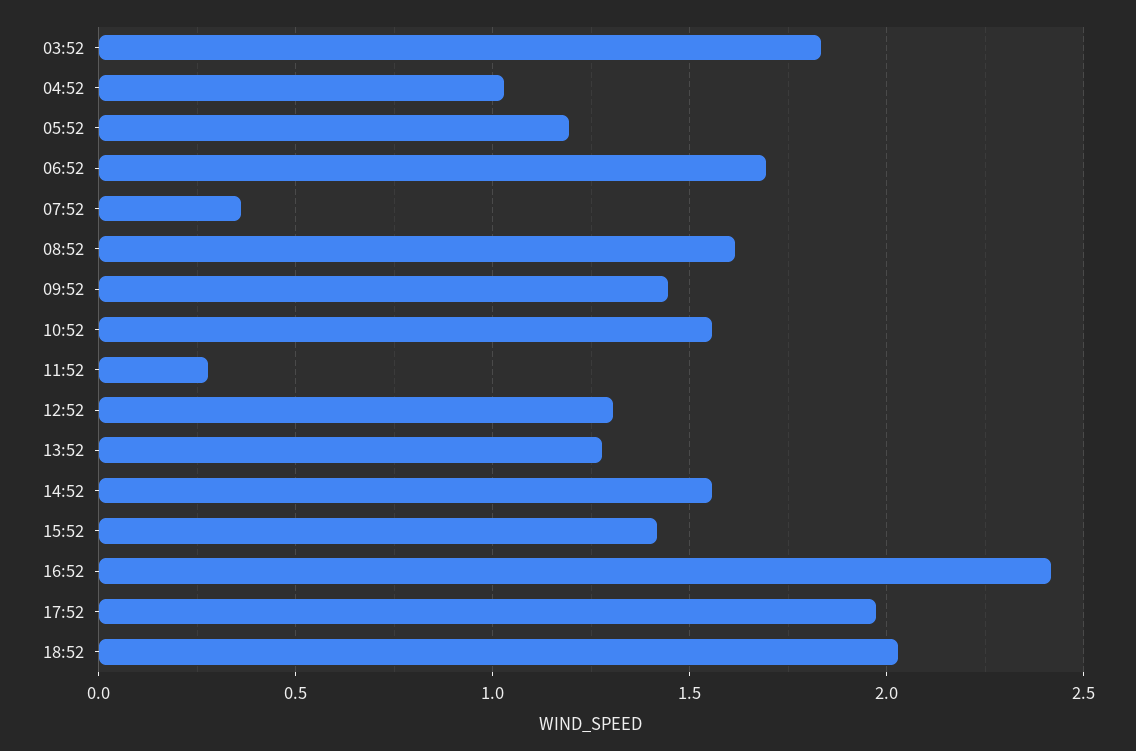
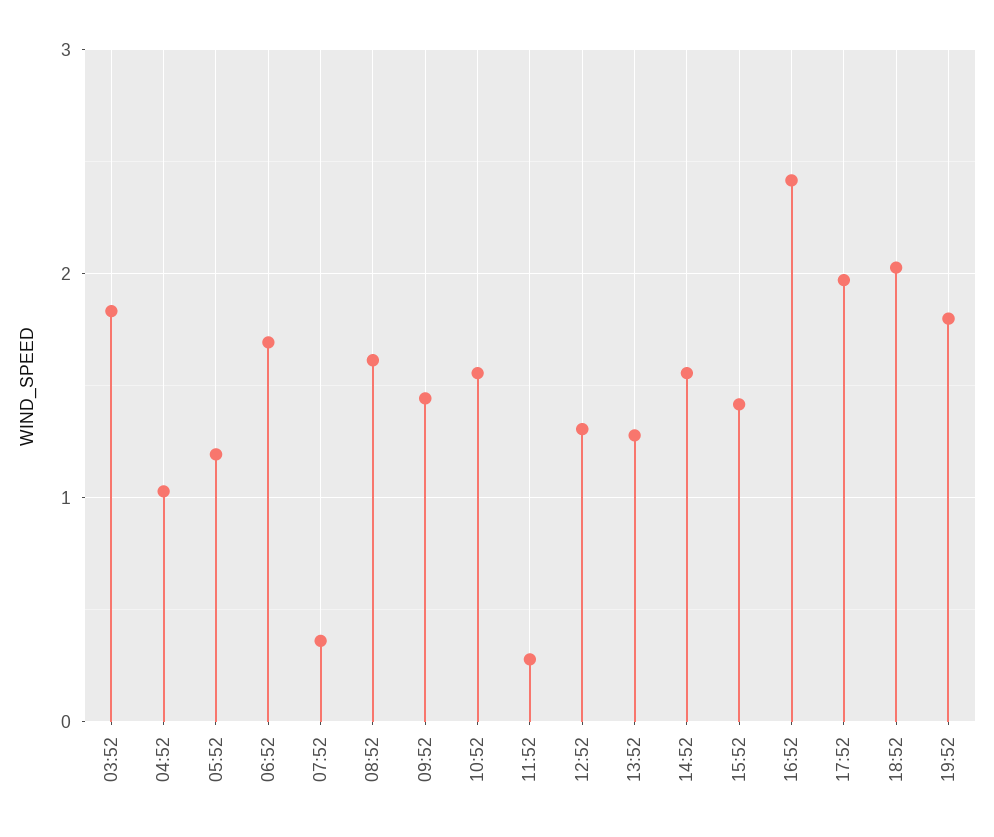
19:52: none -> 1.8

